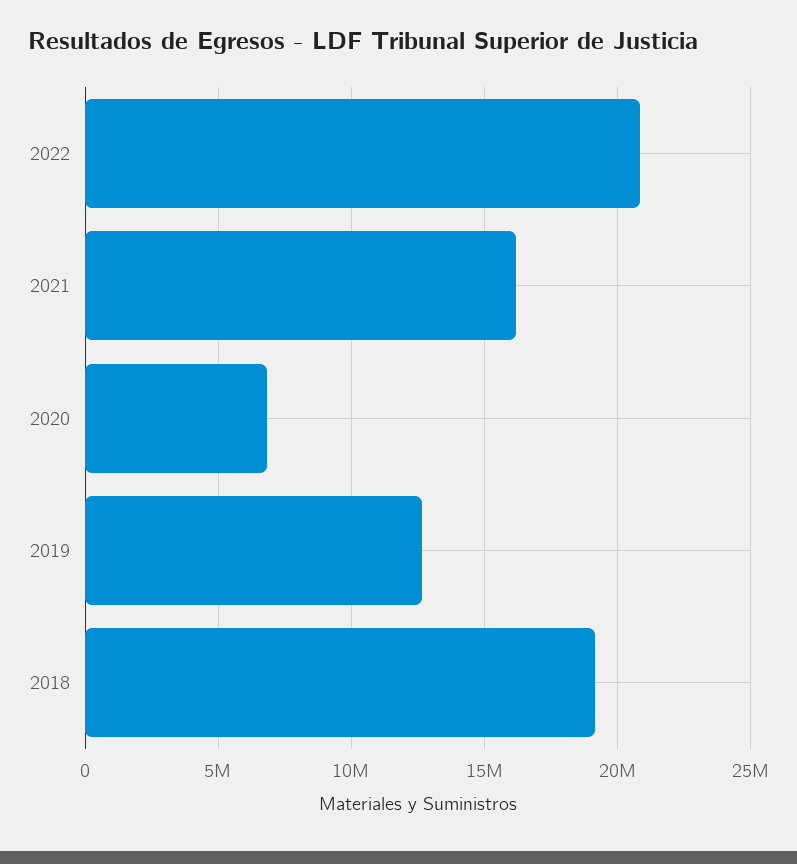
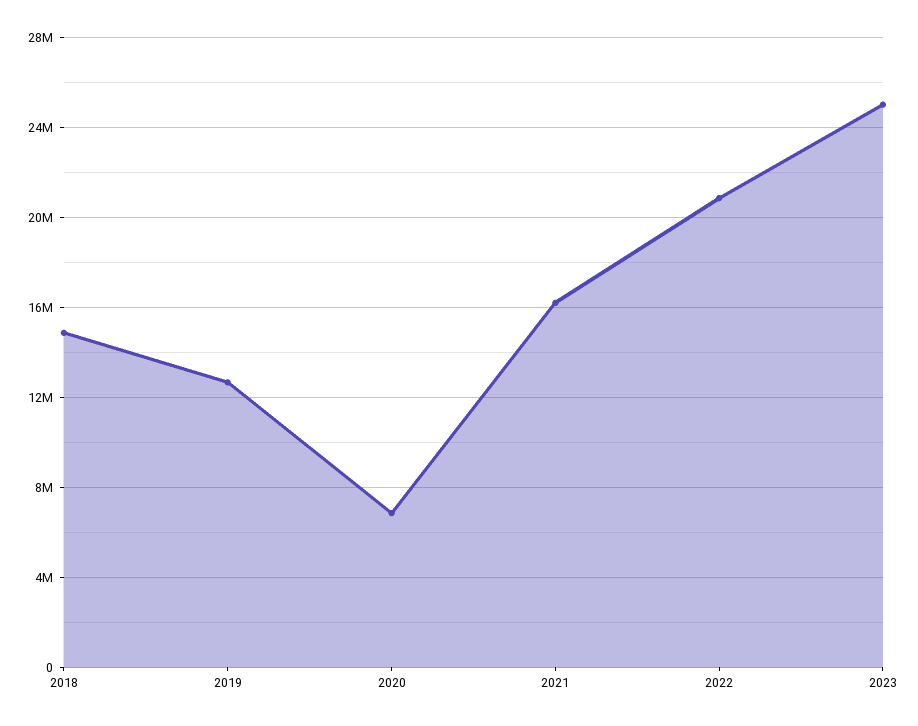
2018: 19000000 -> 15000000
2023: none -> 25000000

